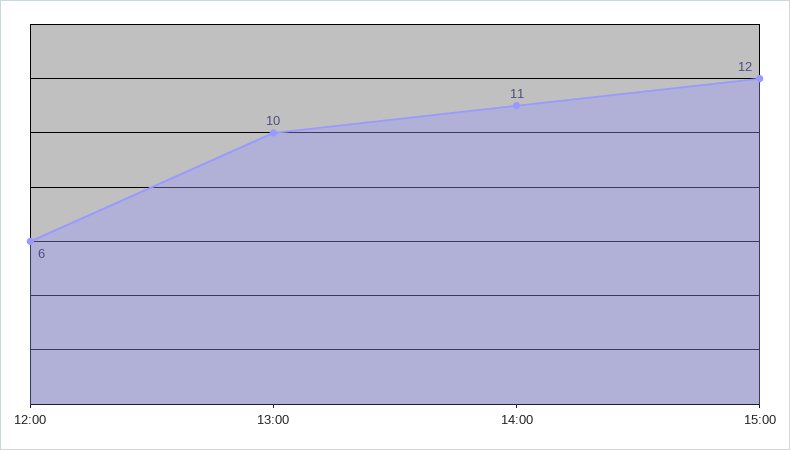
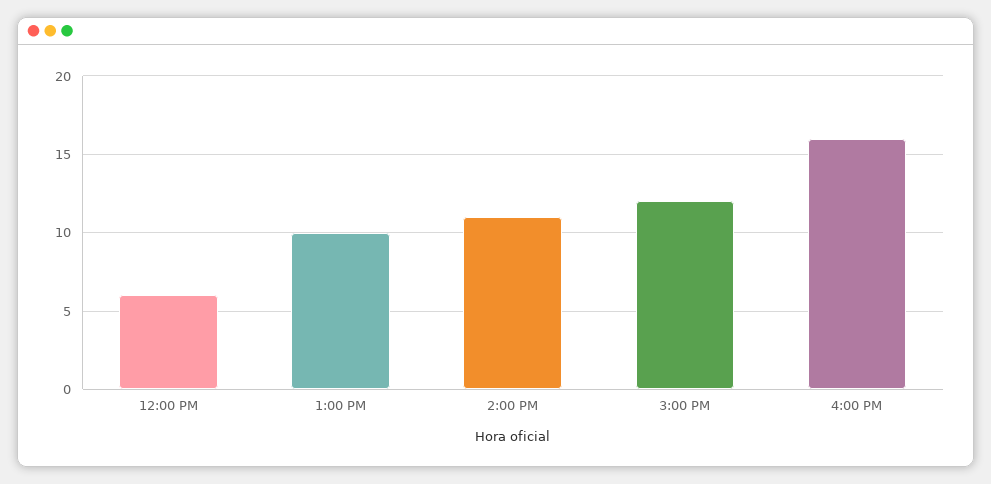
4:00 PM: none -> 16

